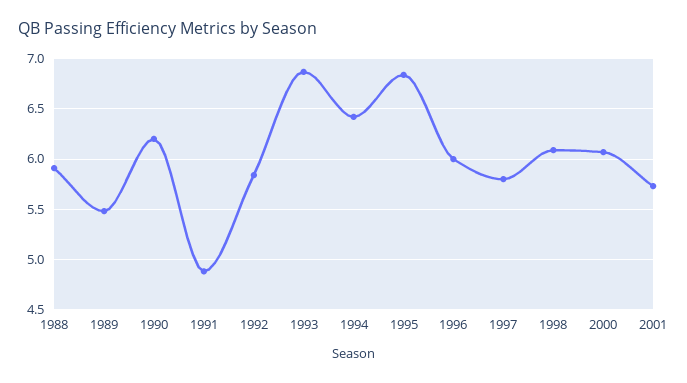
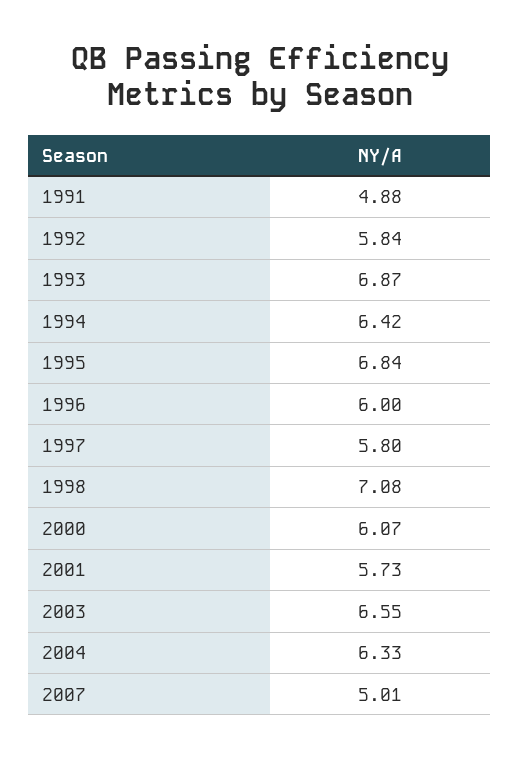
1988: 5.9 -> none
1989: 5.5 -> none
1990: 6.2 -> none
1998: 6.1 -> 7.08
2003: none -> 6.55
2004: none -> 6.33
2007: none -> 5.01

